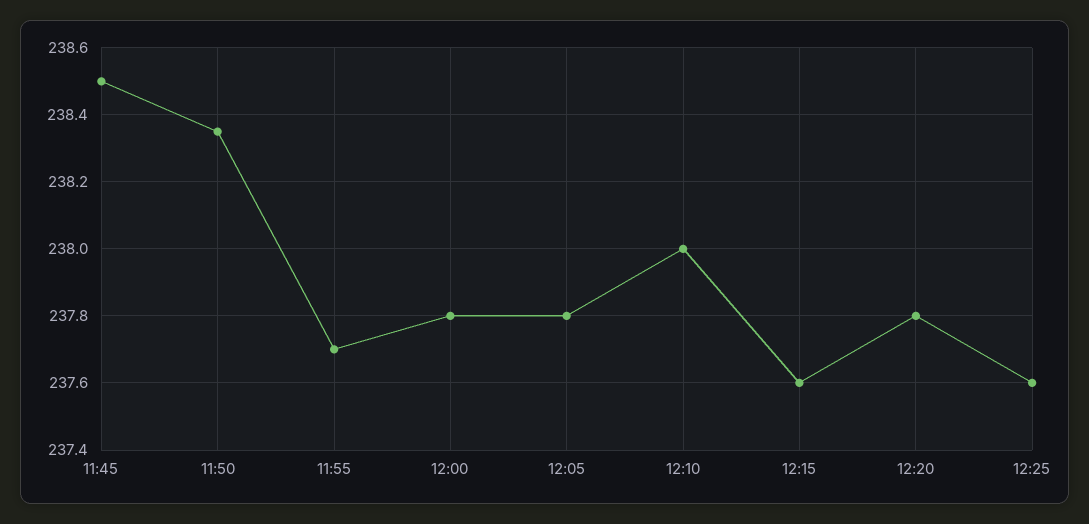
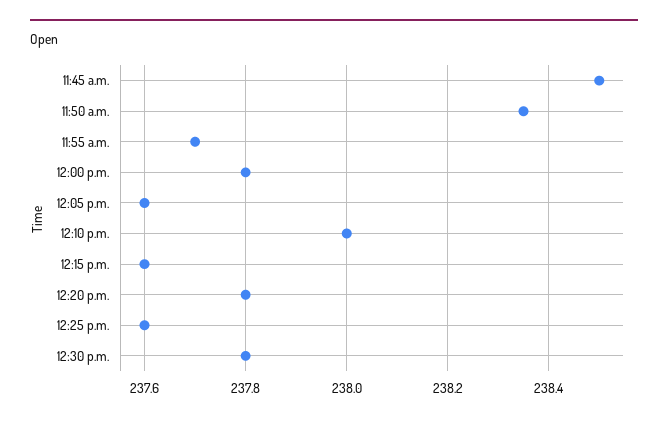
12:05: 237.8 -> 237.6
12:30 p.m.: none -> 237.8

